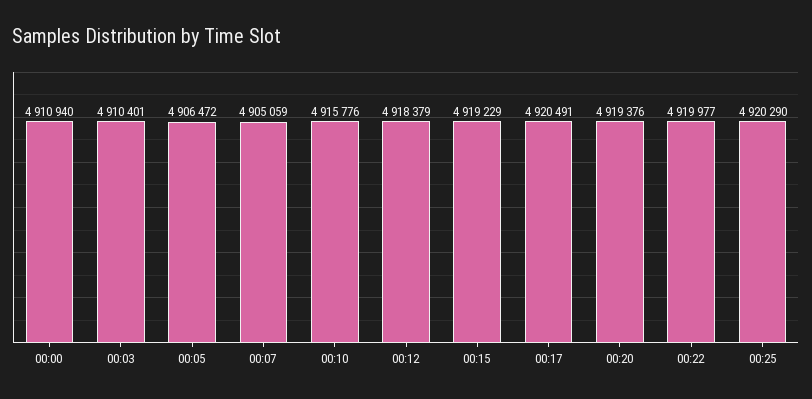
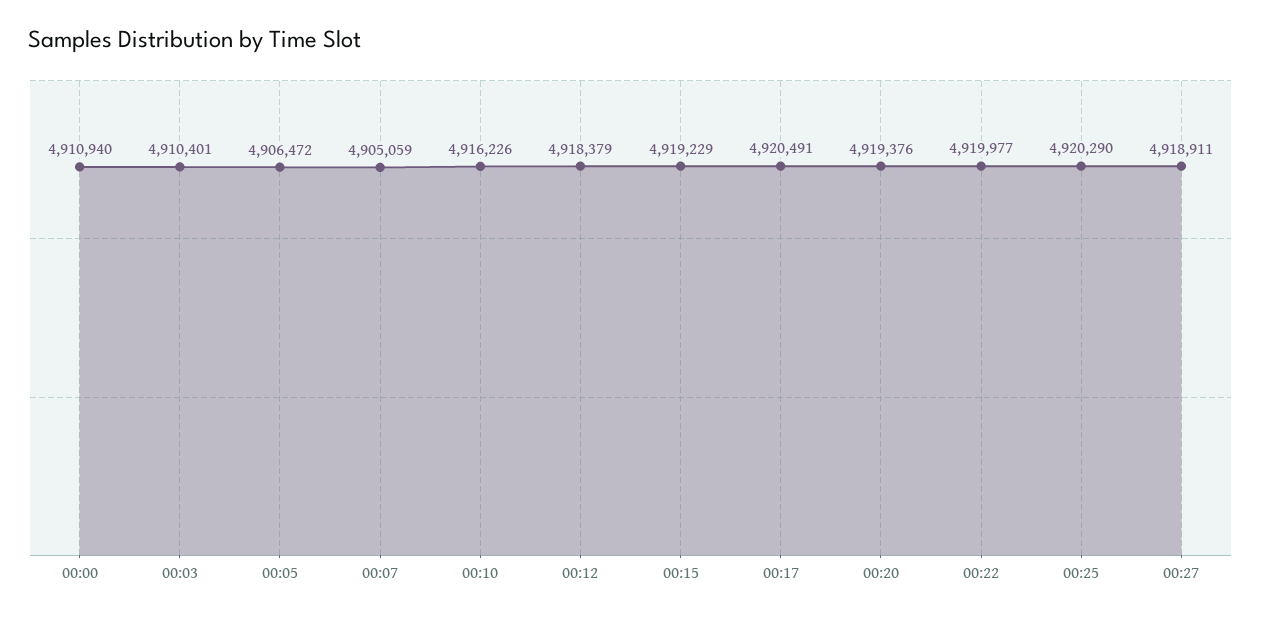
00:10: 4915776 -> 4916226
00:27: none -> 4918911

